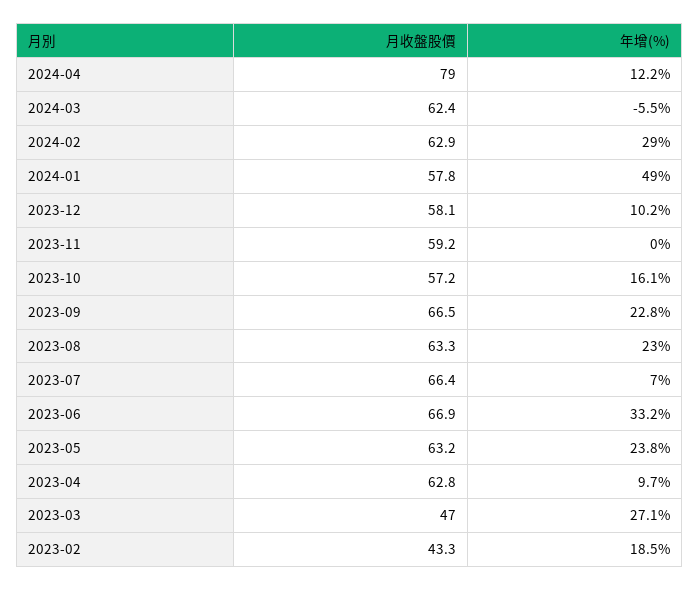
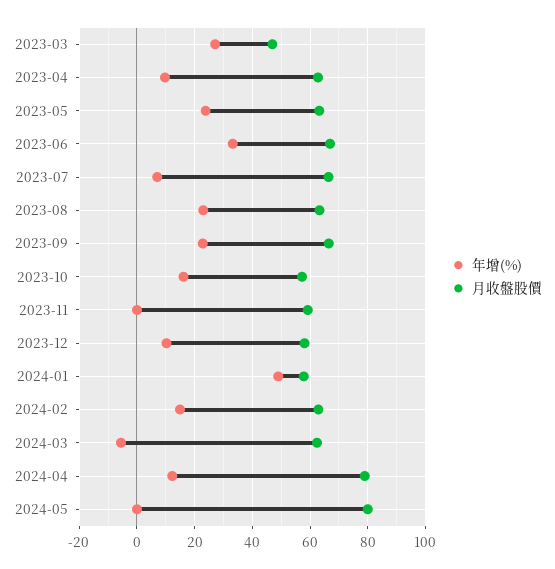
年增(%), 2024-02: 29 -> 15
月收盤股價, 2023-02: 43.3 -> none
年增(%), 2023-02: 18.5 -> none
年增(%), 2024-05: none -> 0
月收盤股價, 2024-05: none -> 80

